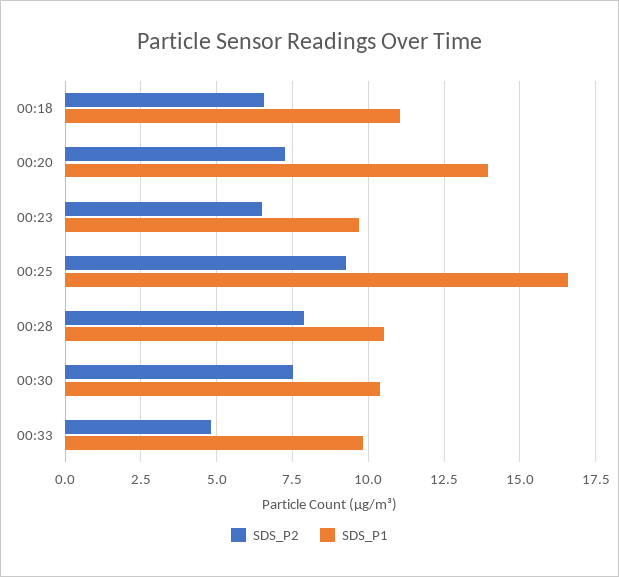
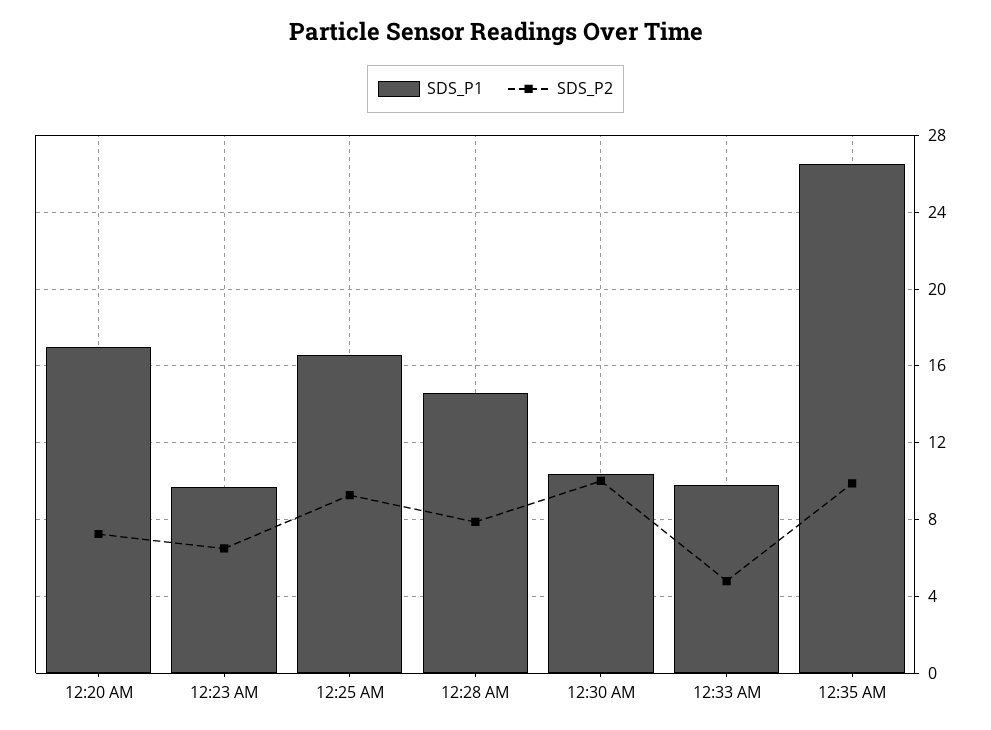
SDS_P2, 00:18: 6.5 -> none
SDS_P1, 00:18: 11 -> none
SDS_P1, 00:20: 14 -> 17
SDS_P1, 00:28: 10.5 -> 14.5
SDS_P2, 00:30: 7.5 -> 10
SDS_P1, 12:35 AM: none -> 26.5
SDS_P2, 12:35 AM: none -> 10

